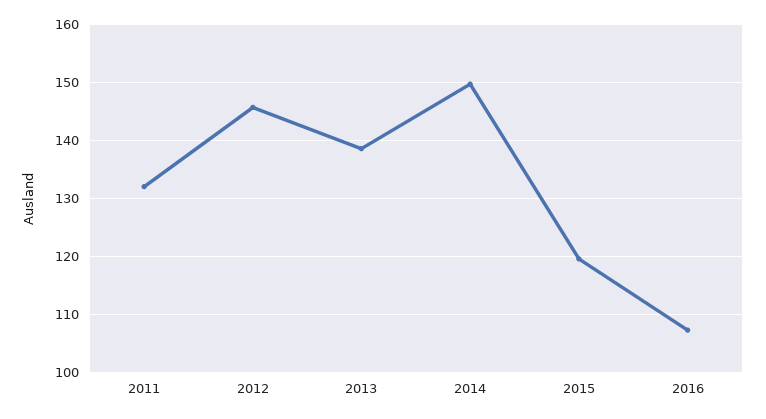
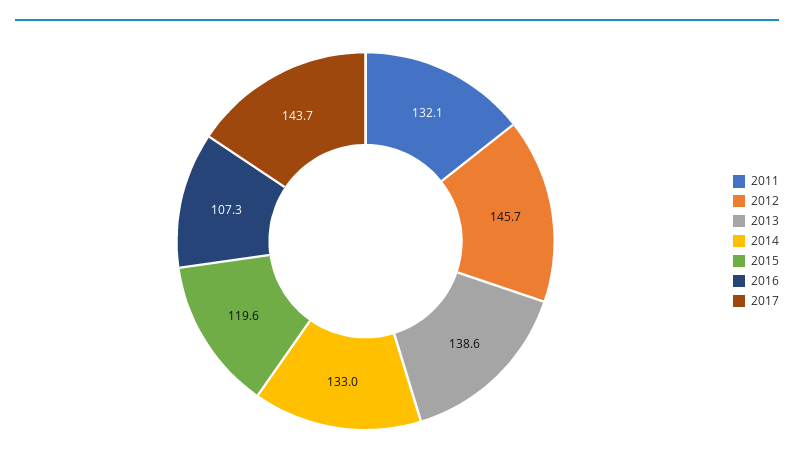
2014: 150 -> 133
2017: none -> 143.7

